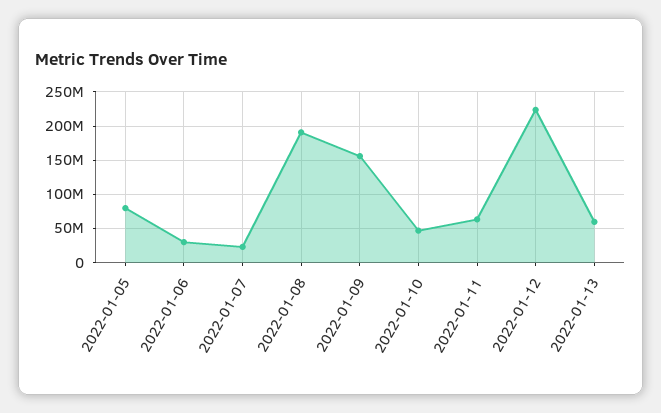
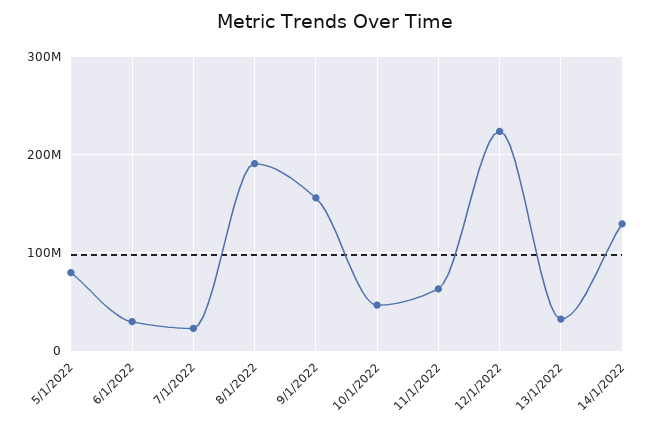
2022-01-13: 60000000 -> 30000000
14/1/2022: none -> 130000000

